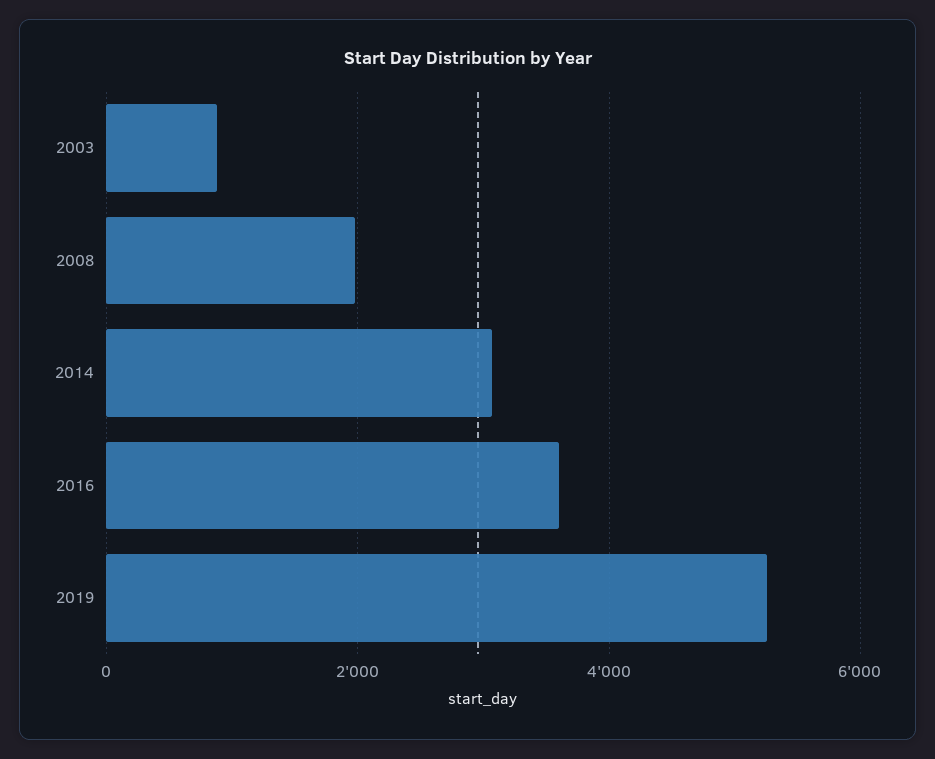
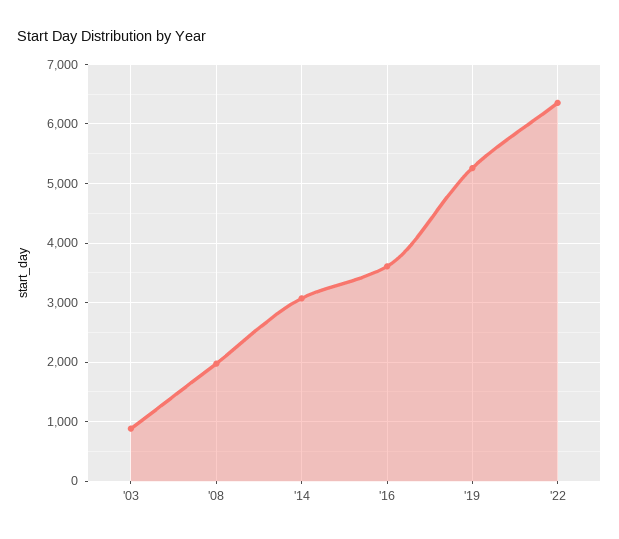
'22: none -> 6400

